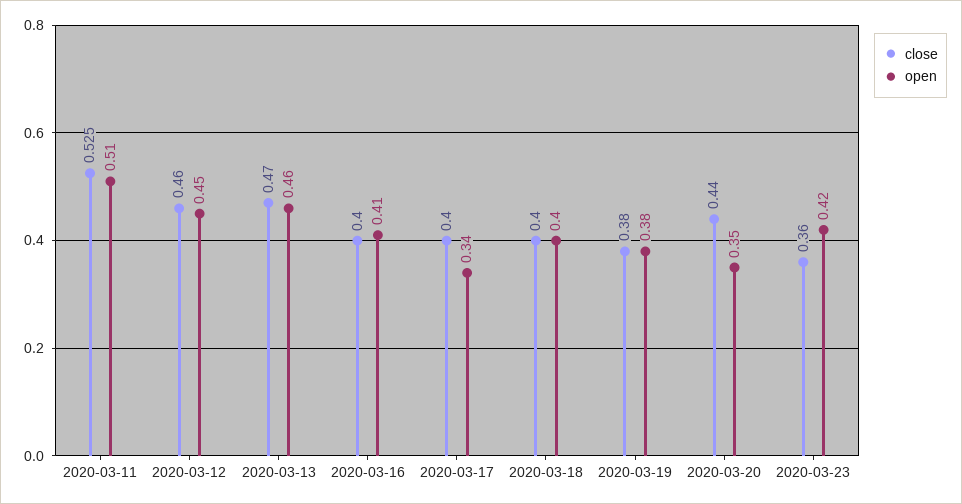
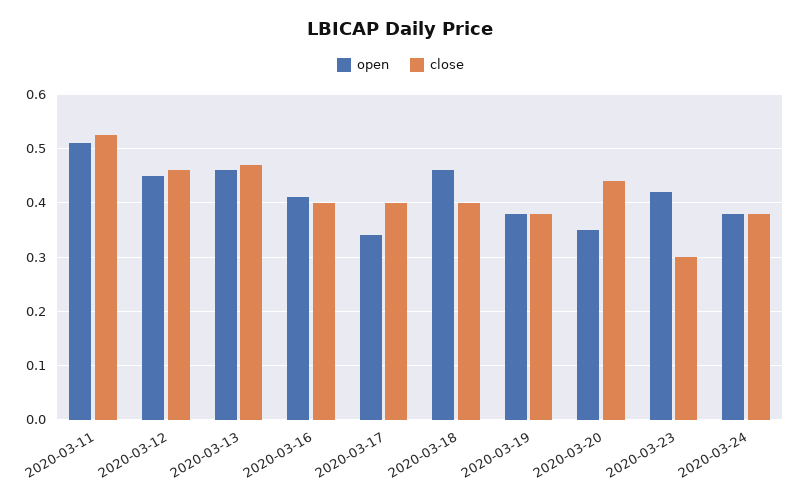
open, 2020-03-18: 0.4 -> 0.46
close, 2020-03-23: 0.36 -> 0.3
open, 2020-03-24: none -> 0.38
close, 2020-03-24: none -> 0.38

